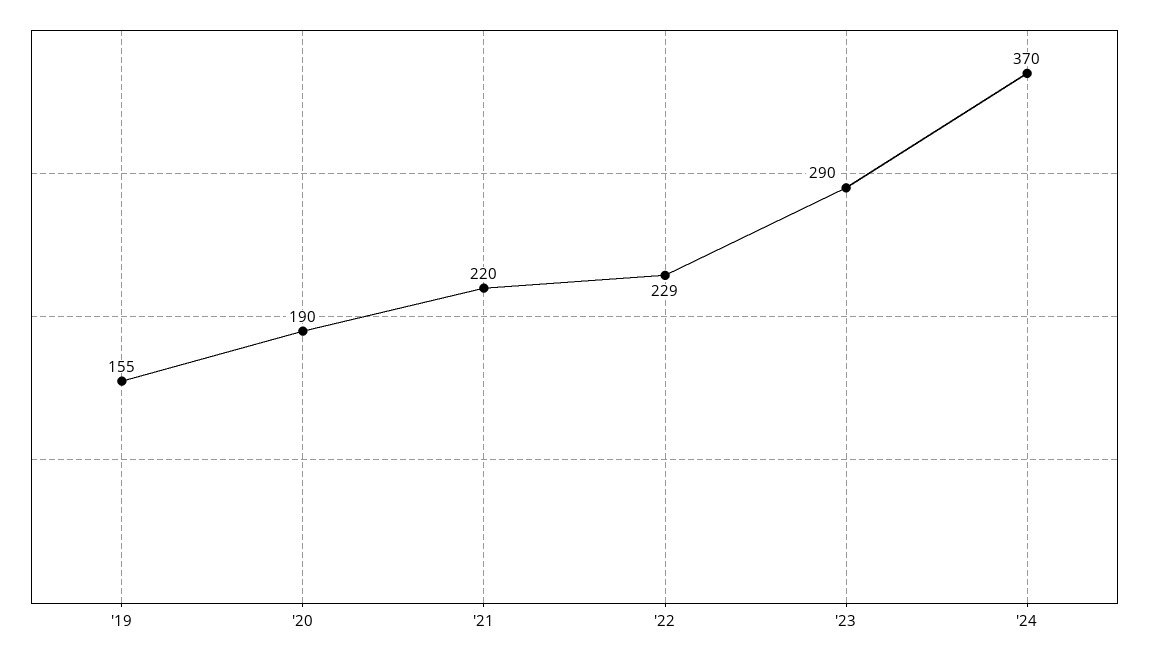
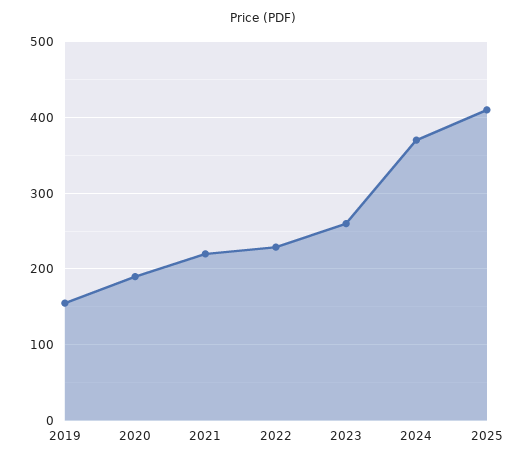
'23: 290 -> 260
2025: none -> 410

